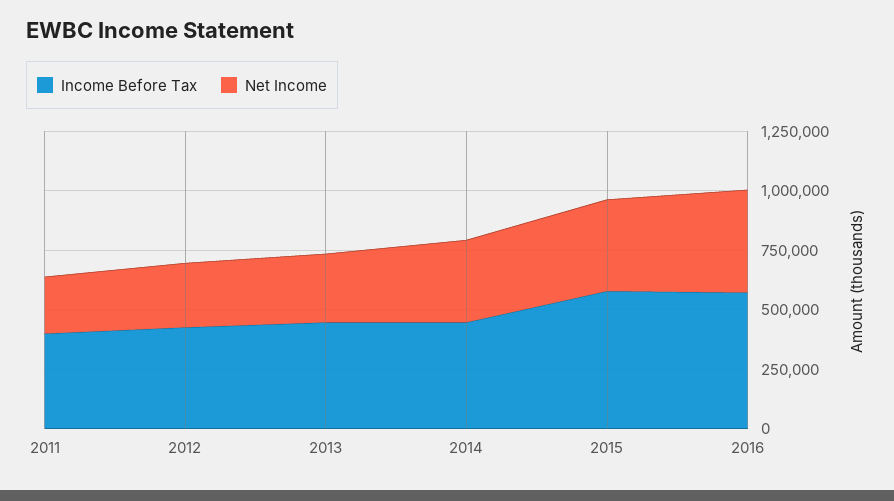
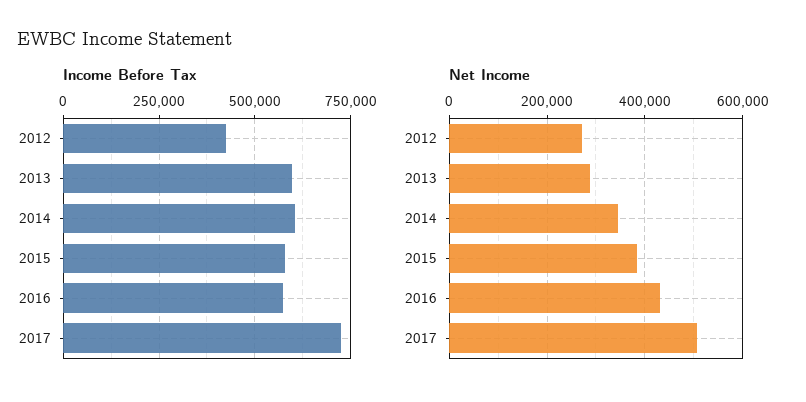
Income Before Tax, 2011: 400000 -> none
Net Income, 2011: 250000 -> none
Income Before Tax, 2013: 450000 -> 600000
Income Before Tax, 2014: 450000 -> 600000
Income Before Tax, 2017: none -> 725000
Net Income, 2017: none -> 500000

